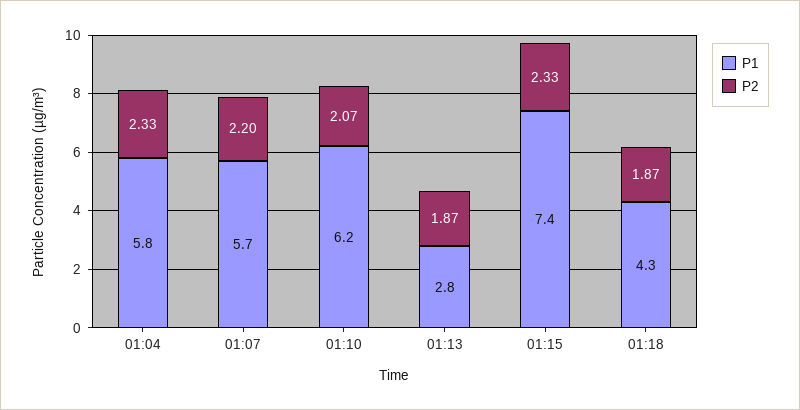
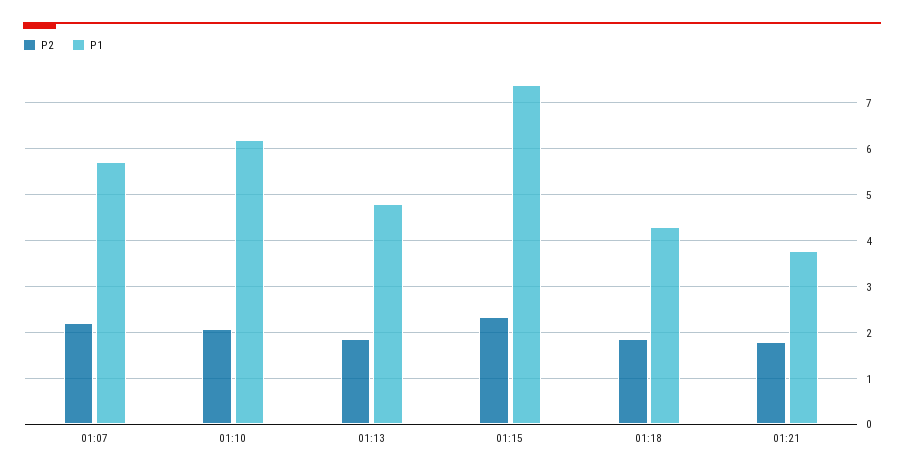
P1, 01:04: 5.8 -> none
P2, 01:04: 2.33 -> none
P1, 01:13: 2.8 -> 4.8
P2, 01:21: none -> 1.8
P1, 01:21: none -> 3.8

